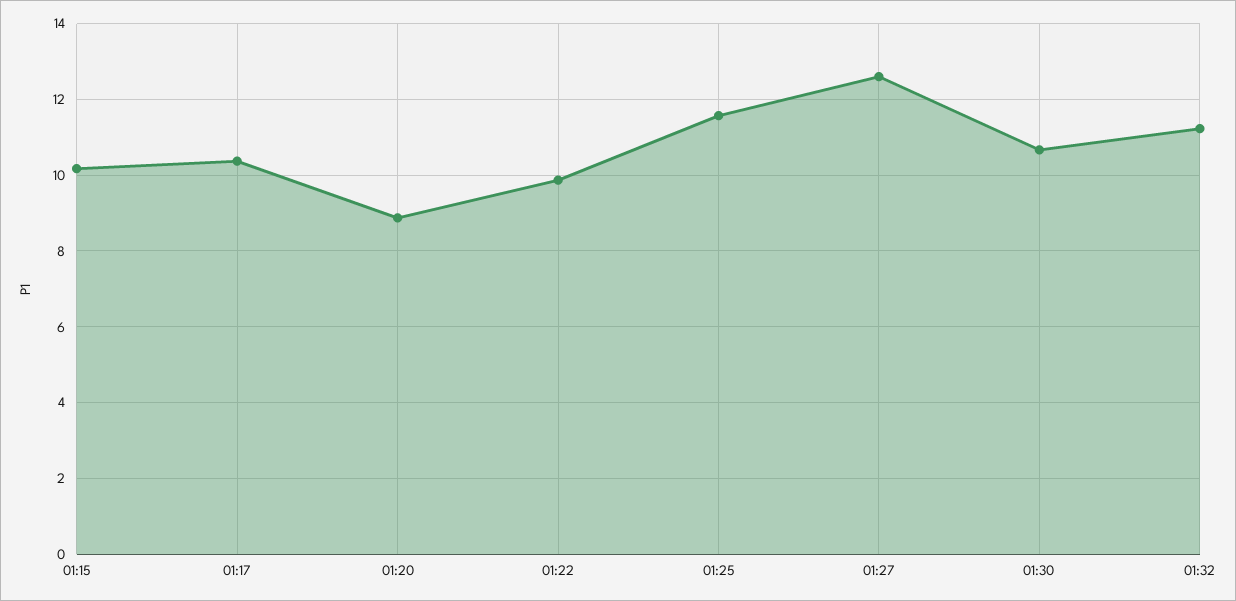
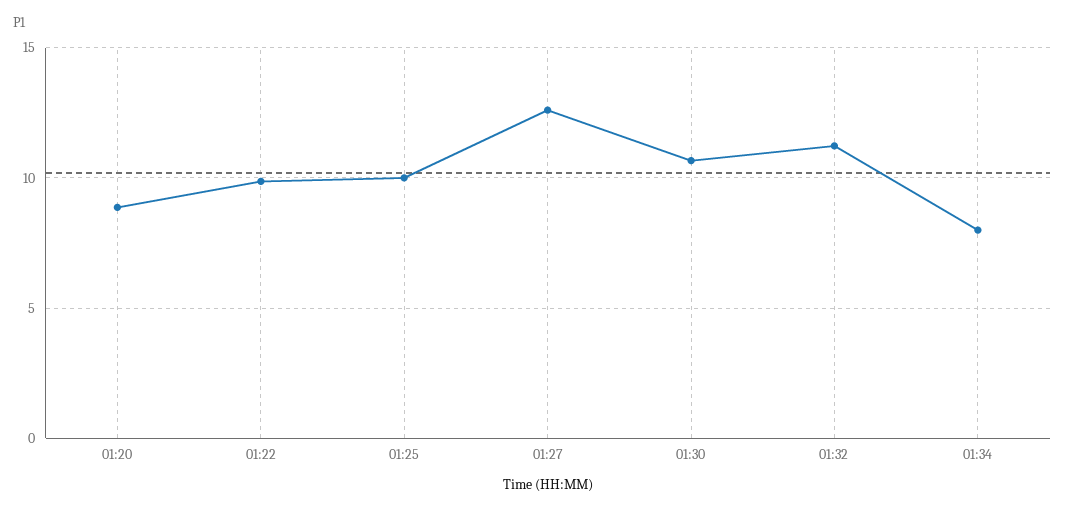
01:15: 10.2 -> none
01:17: 10.4 -> none
01:25: 11.6 -> 10
01:34: none -> 8

